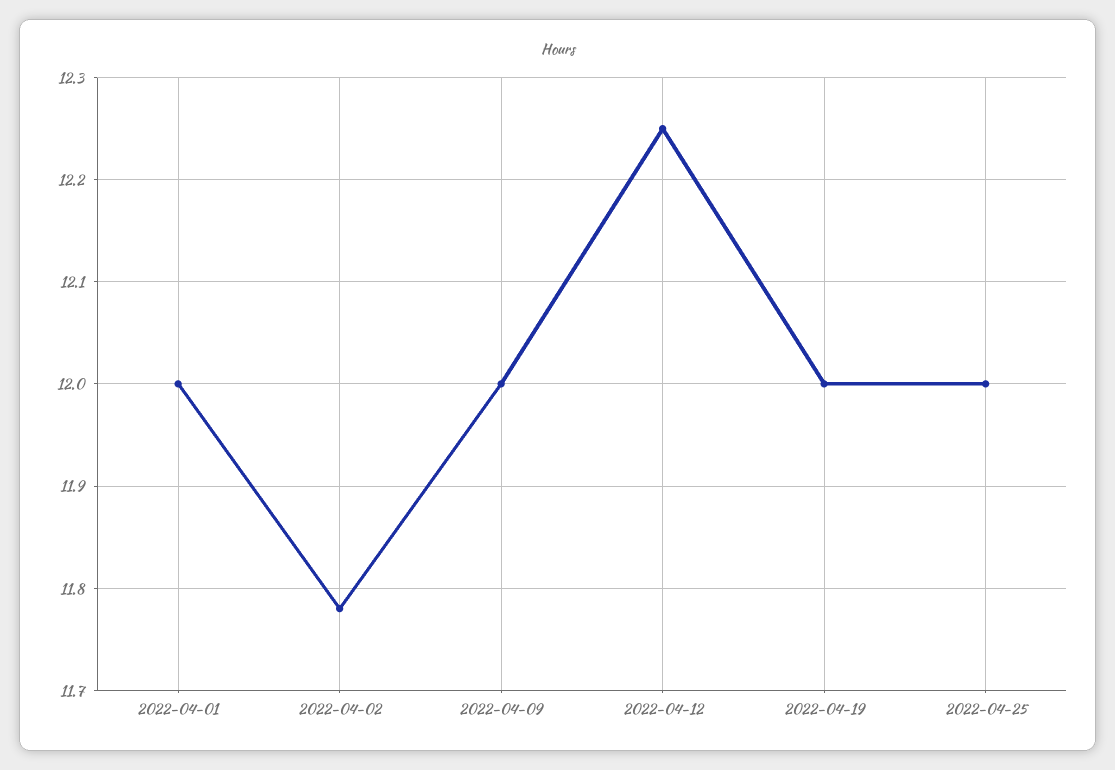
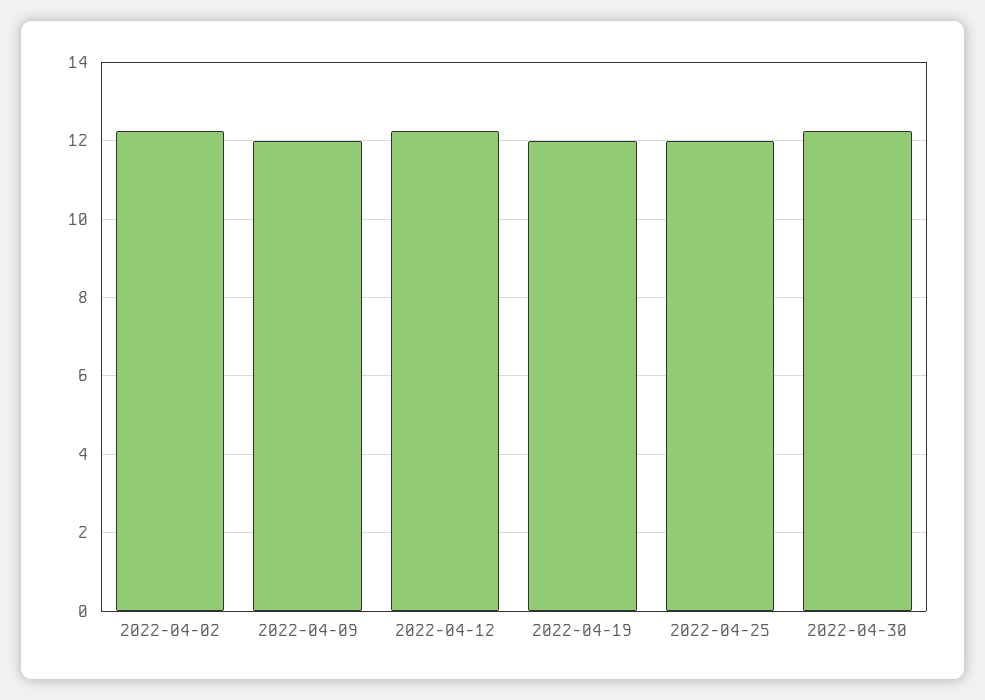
2022-04-01: 12 -> none
2022-04-02: 11.78 -> 12.2
2022-04-30: none -> 12.2

